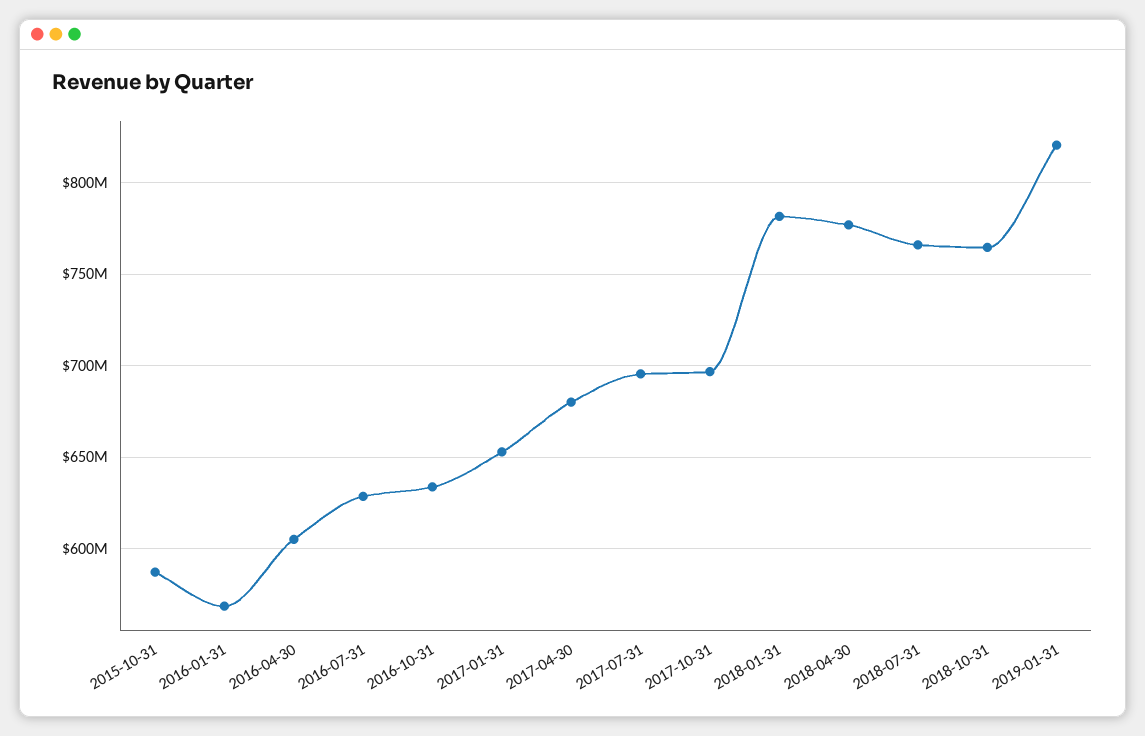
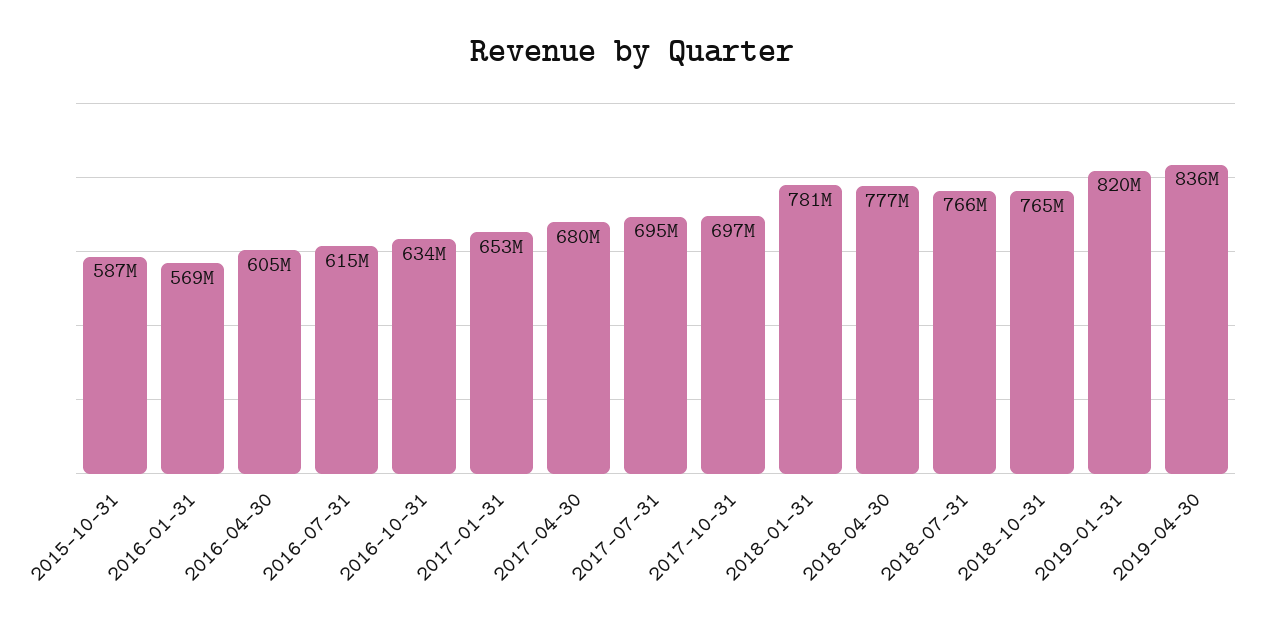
2016-07-31: 630000000 -> 615000000
2019-04-30: none -> 836000000

